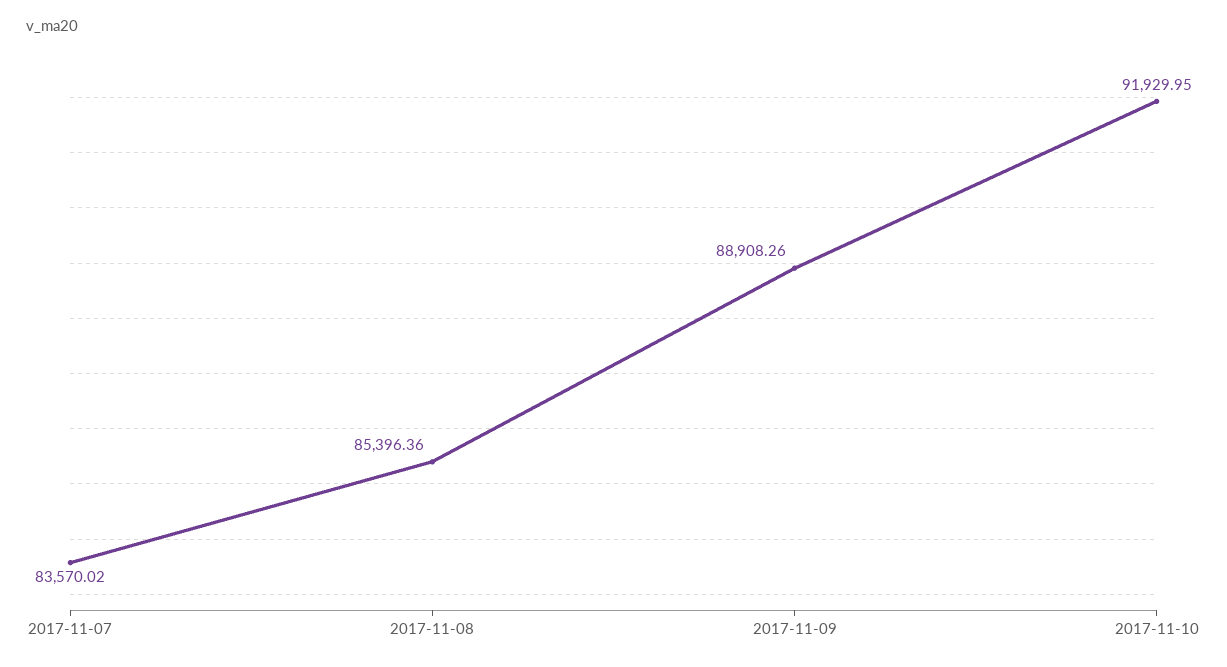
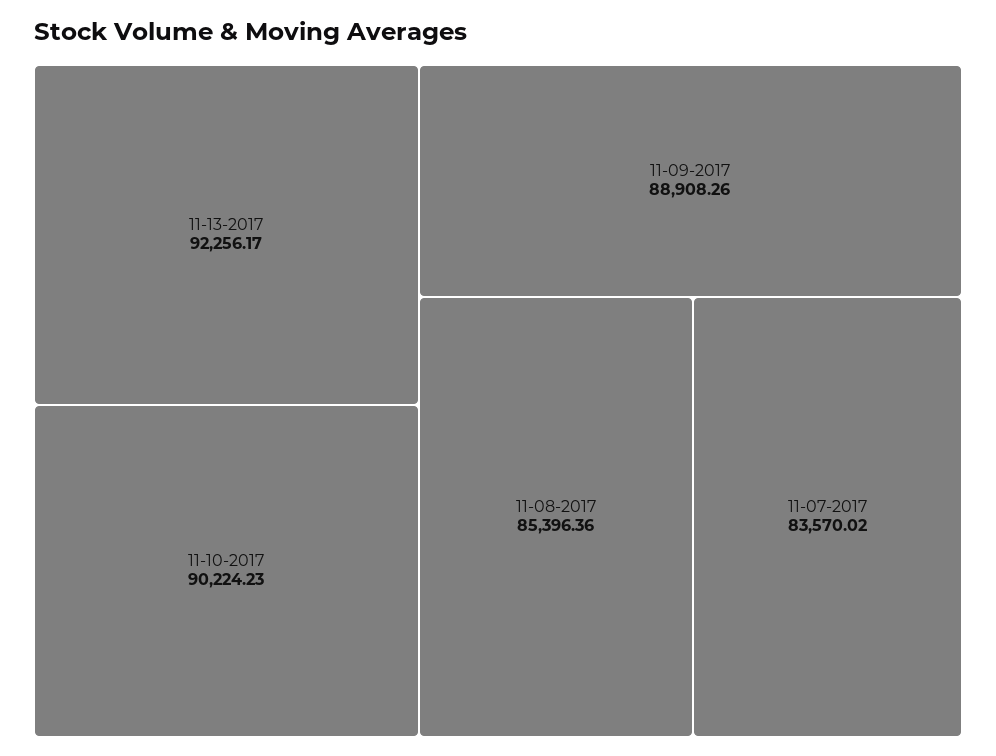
2017-11-10: 91929.95 -> 90224.23
11-13-2017: none -> 92256.17

